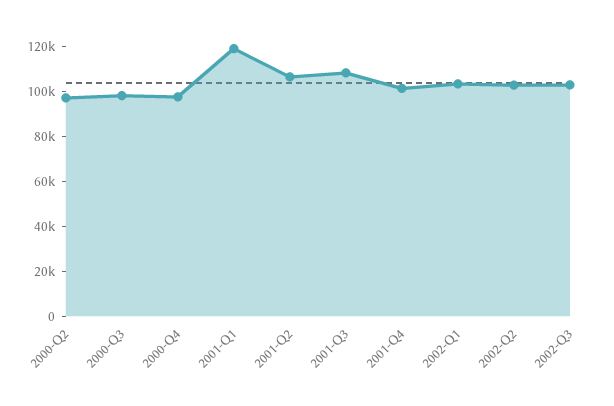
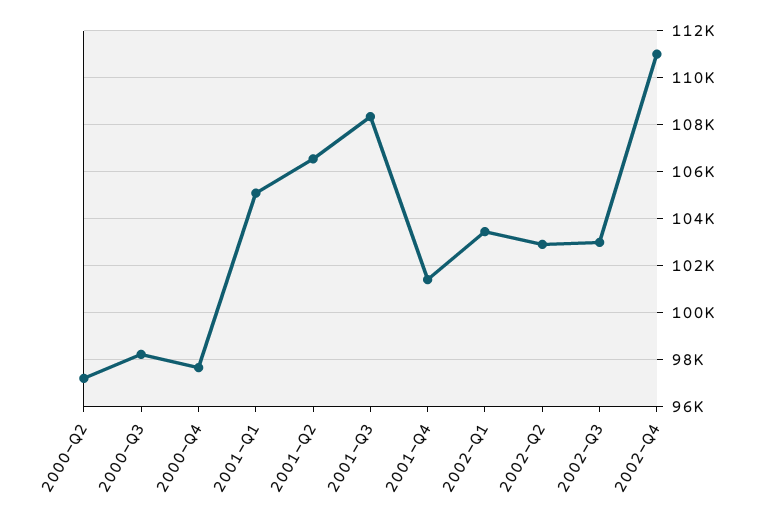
2001-Q1: 120000 -> 105000
2002-Q4: none -> 111000

